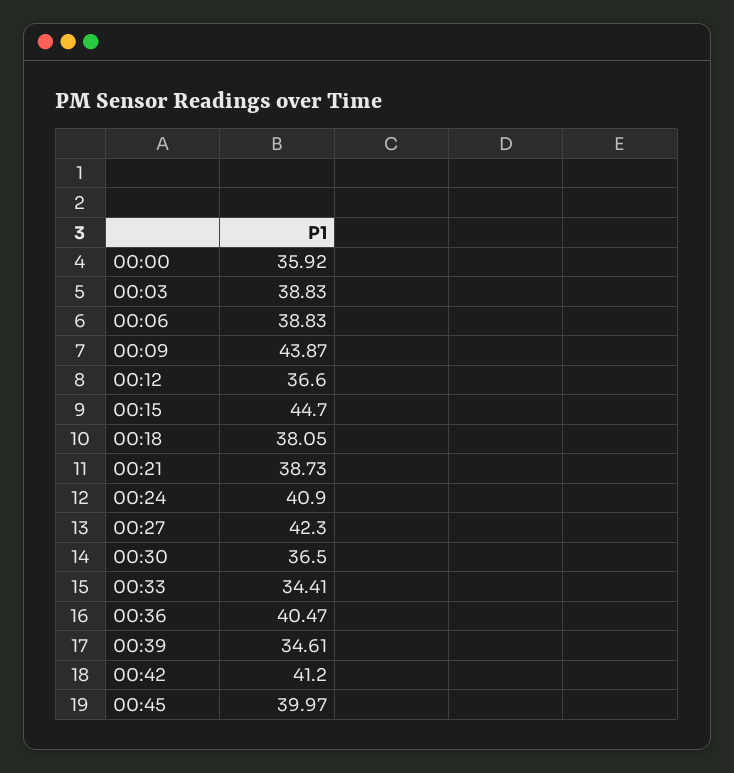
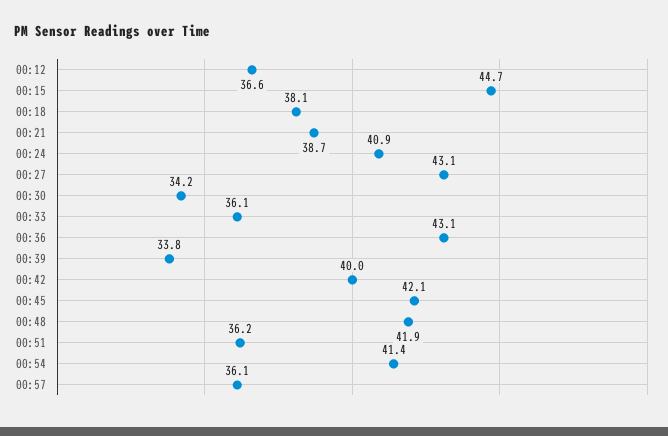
00:00: 35.92 -> none
00:03: 38.83 -> none
00:06: 38.83 -> none
00:09: 43.87 -> none
00:27: 42.3 -> 43.1
00:30: 36.5 -> 34.2
00:33: 34.41 -> 36.1
00:36: 40.47 -> 43.1
00:39: 34.61 -> 33.8
00:42: 41.2 -> 40
00:45: 39.97 -> 42.1
00:48: none -> 41.9
00:51: none -> 36.2
00:54: none -> 41.4
00:57: none -> 36.1

